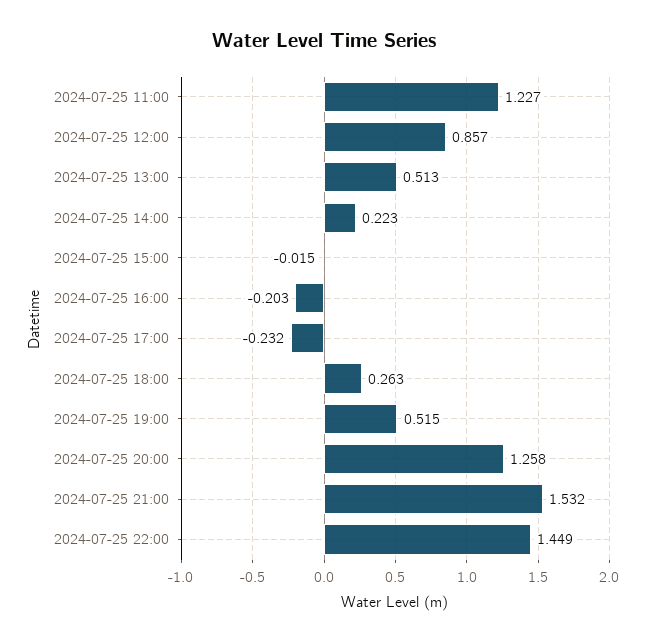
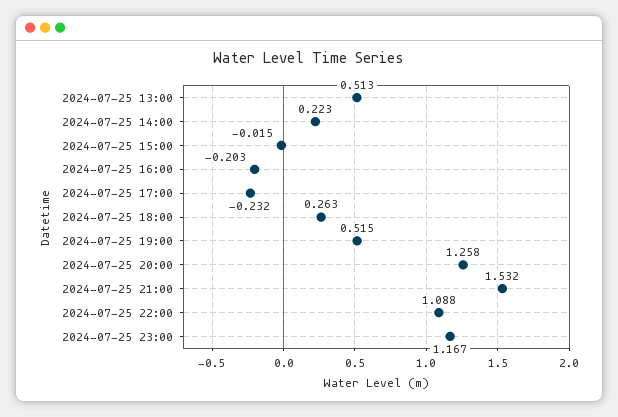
2024-07-25 11:00: 1.227 -> none
2024-07-25 12:00: 0.857 -> none
2024-07-25 22:00: 1.449 -> 1.088
2024-07-25 23:00: none -> 1.167

